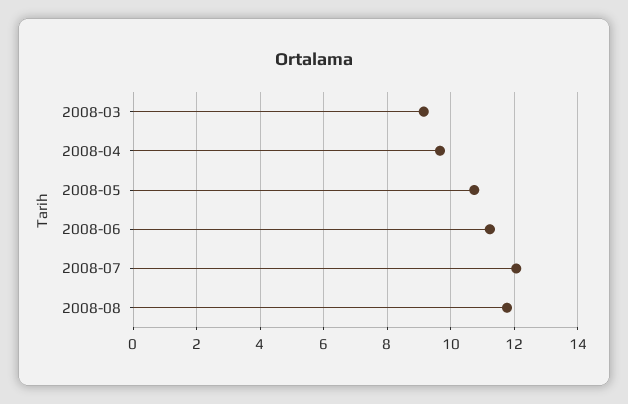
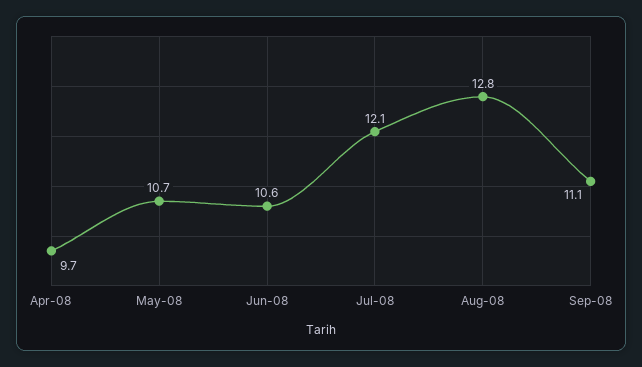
2008-03: 9.2 -> none
2008-06: 11.2 -> 10.6
2008-08: 11.8 -> 12.8
Sep-08: none -> 11.1

